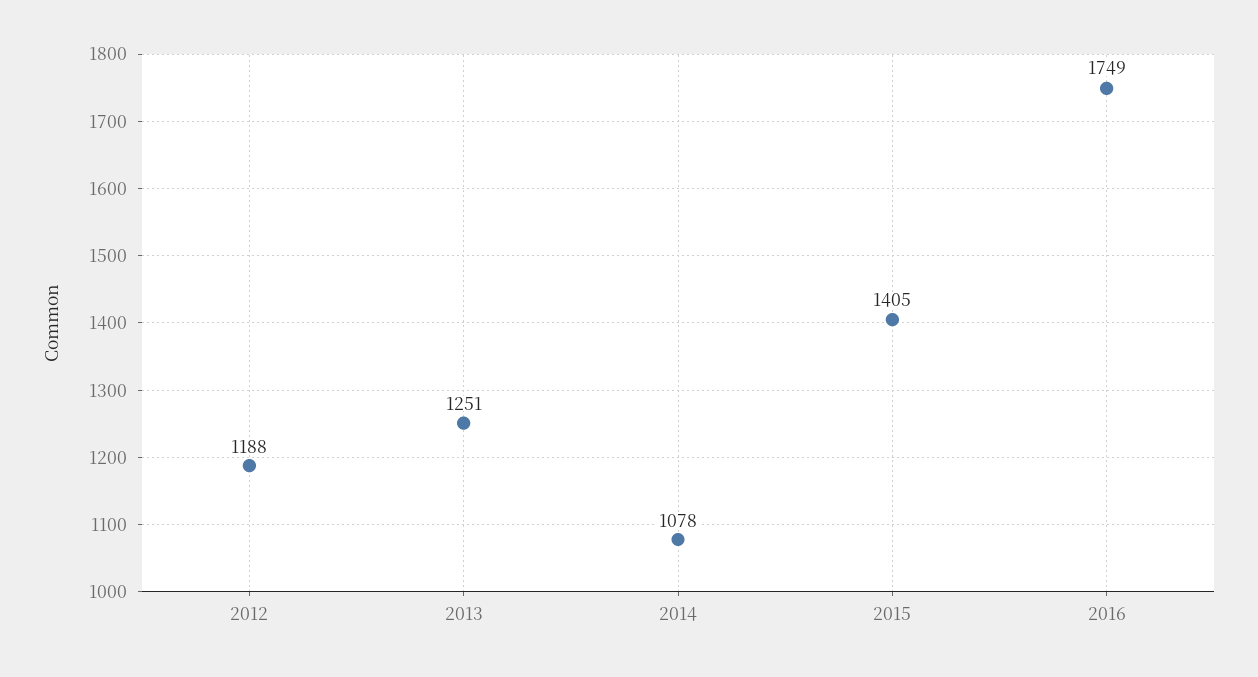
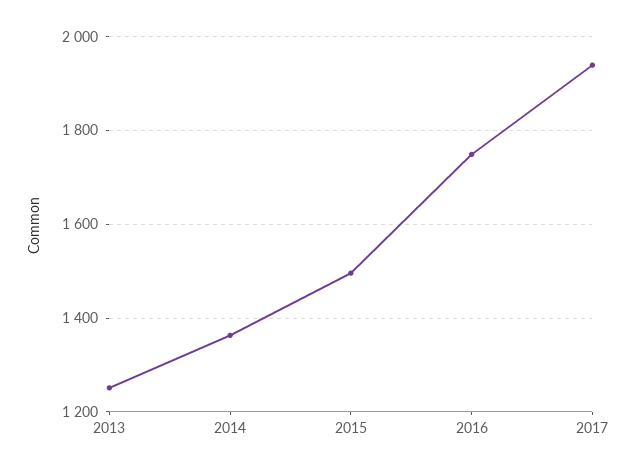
2012: 1188 -> none
2014: 1078 -> 1360
2015: 1405 -> 1500
2017: none -> 1940

